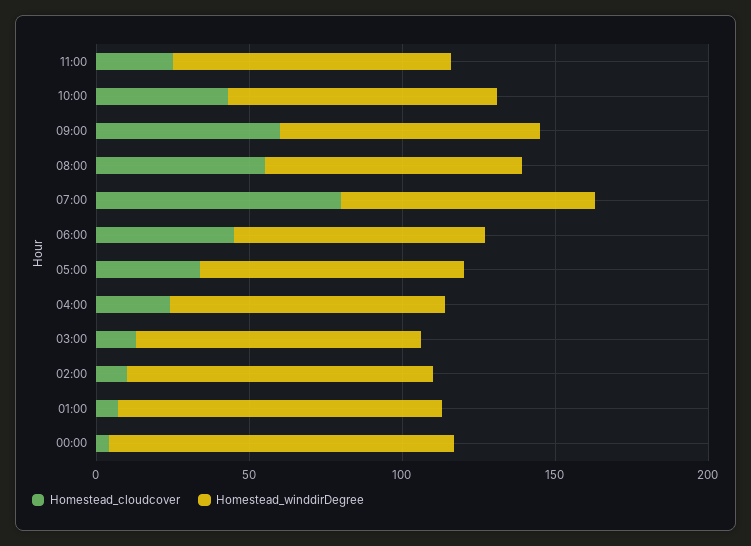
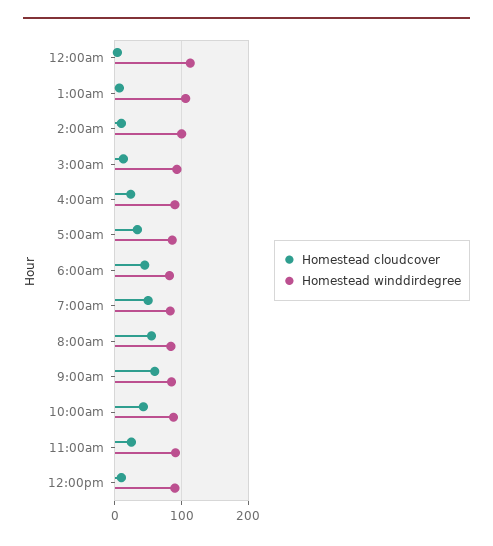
Homestead_cloudcover, 07:00: 80 -> 50
Homestead_cloudcover, 12:00pm: none -> 10
Homestead_winddirDegree, 12:00pm: none -> 90

